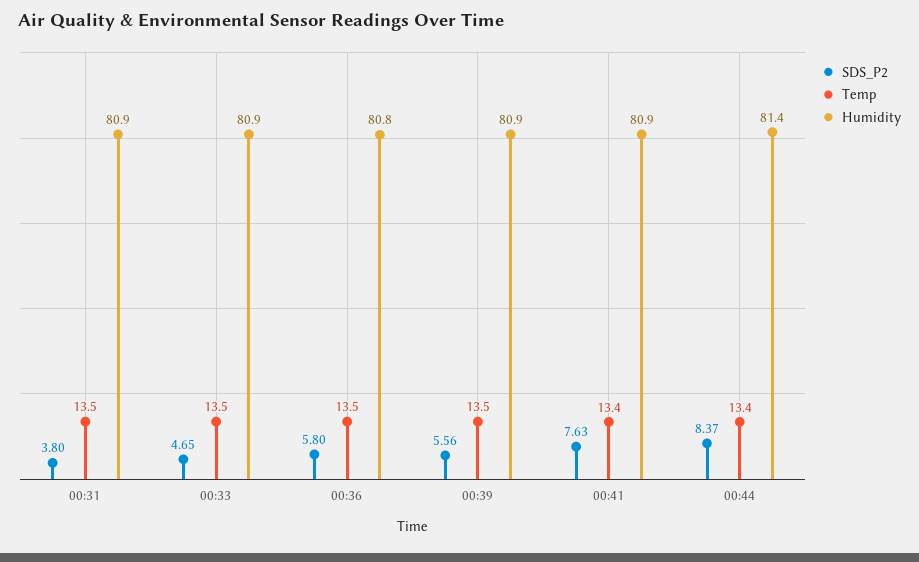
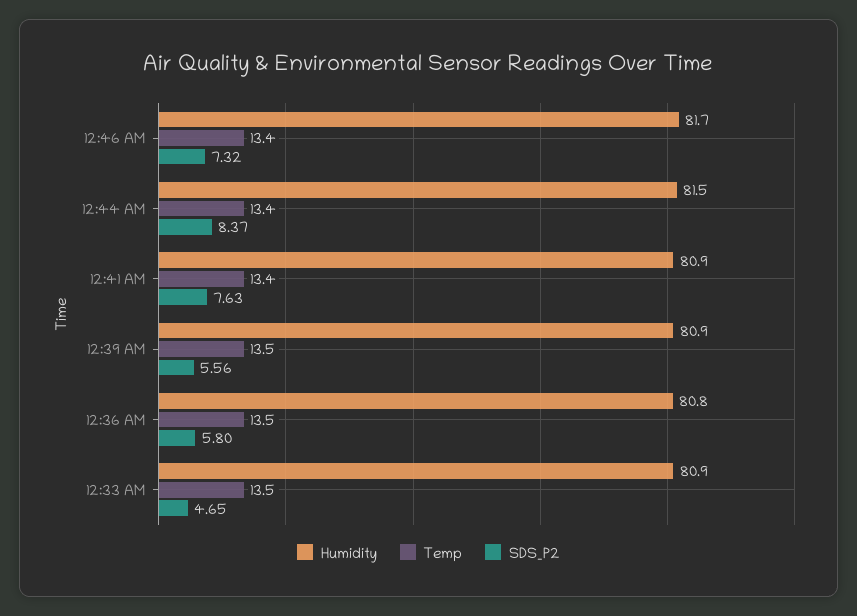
SDS_P2, 00:31: 3.8 -> none
Temp, 00:31: 13.5 -> none
Humidity, 00:31: 80.9 -> none
Humidity, 00:44: 81.4 -> 81.5
Humidity, 12:46 AM: none -> 81.7
Temp, 12:46 AM: none -> 13.4
SDS_P2, 12:46 AM: none -> 7.32

